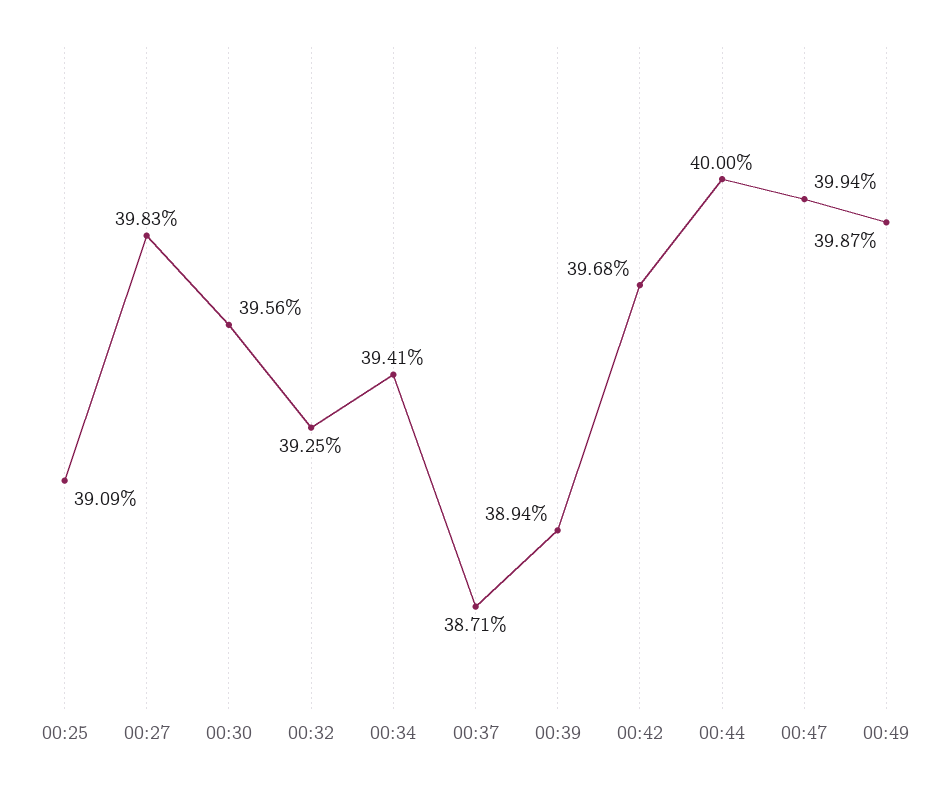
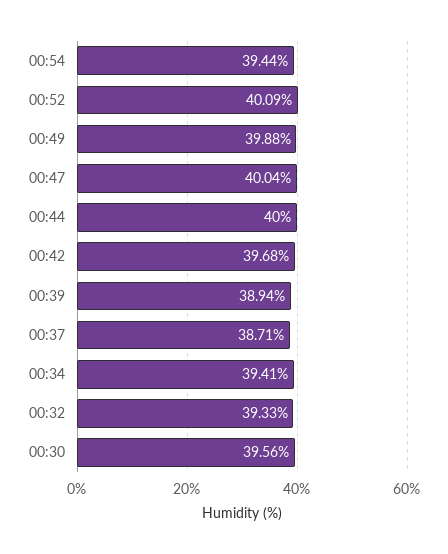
00:25: 39.09 -> none
00:27: 39.83 -> none
00:32: 39.25 -> 39.33
00:47: 39.94 -> 40.04
00:49: 39.87 -> 39.88
00:54: none -> 39.44
00:52: none -> 40.09

